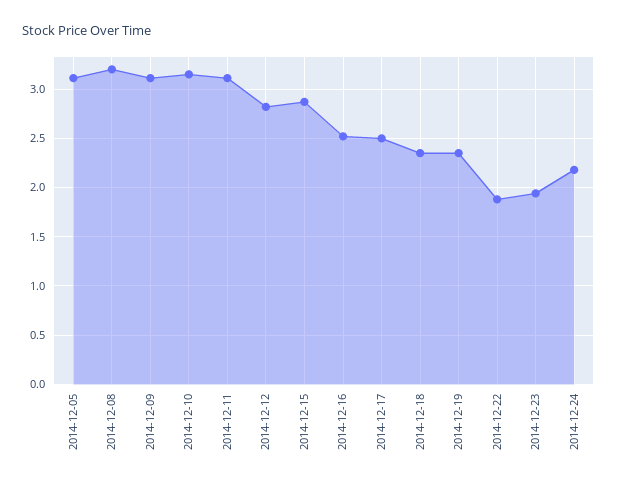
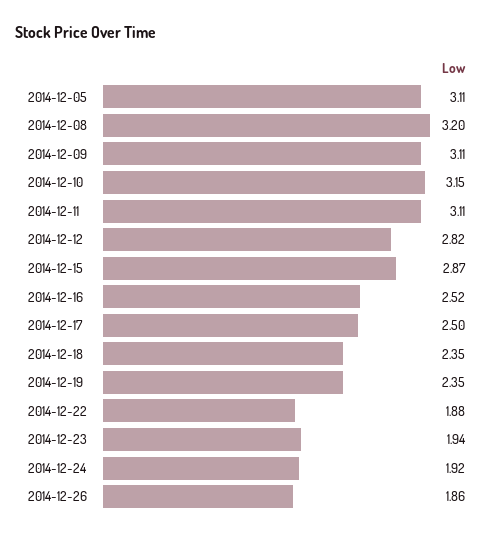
2014-12-24: 2.2 -> 1.92
2014-12-26: none -> 1.86

